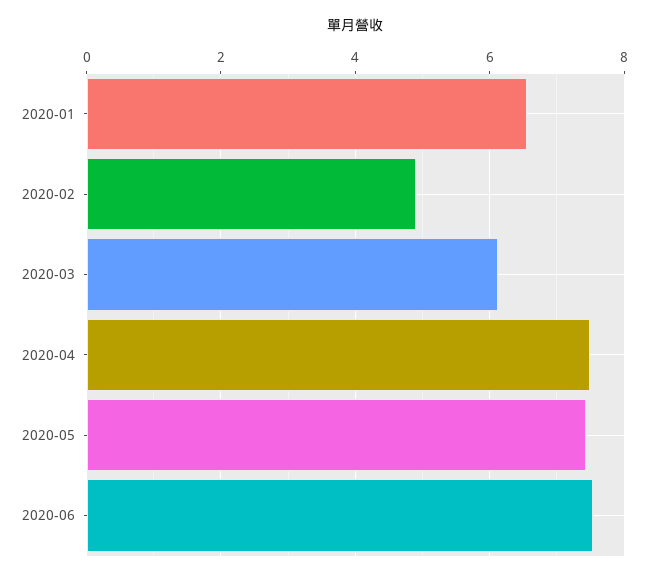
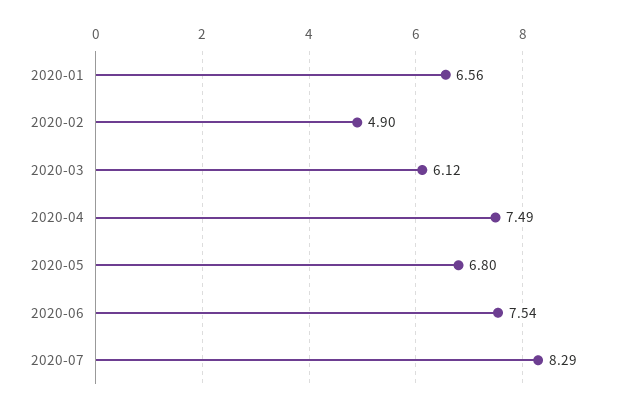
2020-05: 7.4 -> 6.8
2020-07: none -> 8.29

